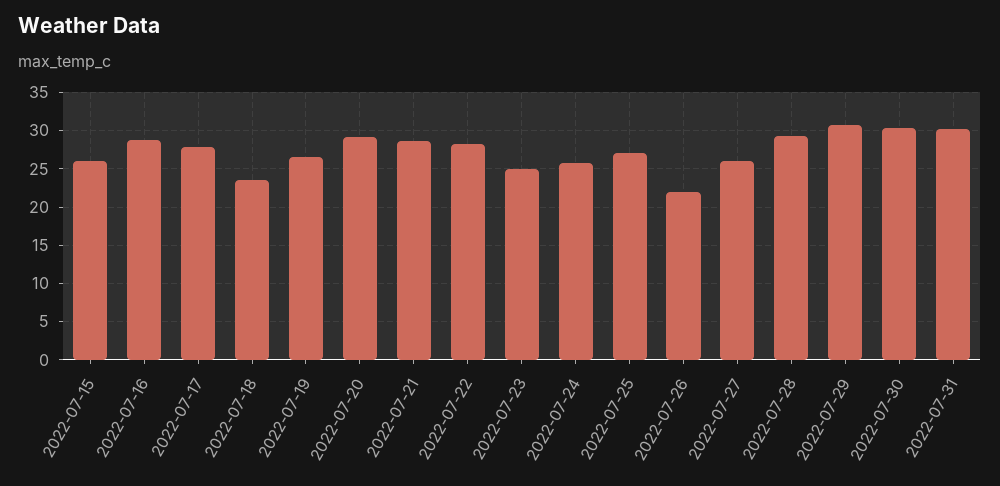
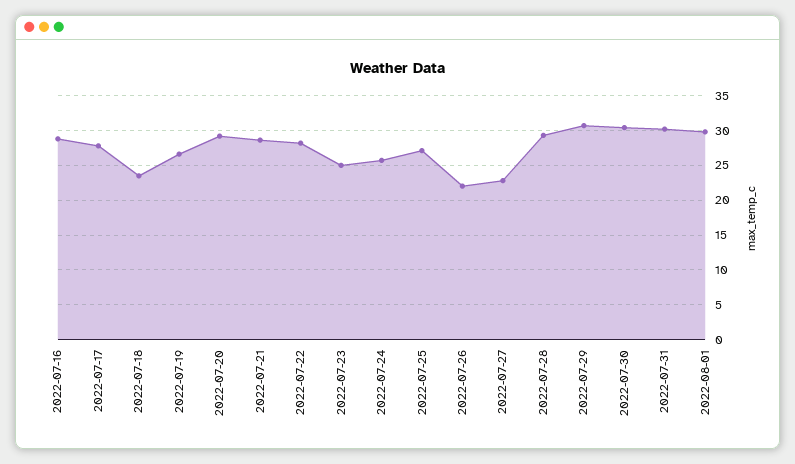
2022-07-15: 26 -> none
2022-07-27: 26 -> 23
2022-08-01: none -> 30

